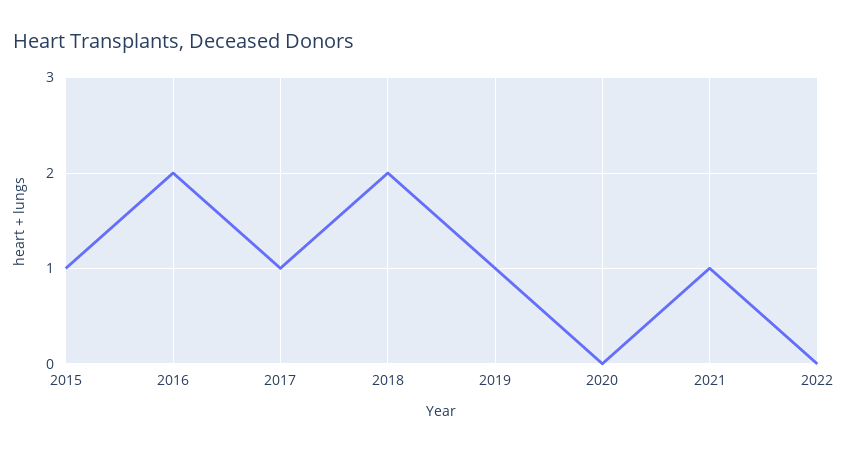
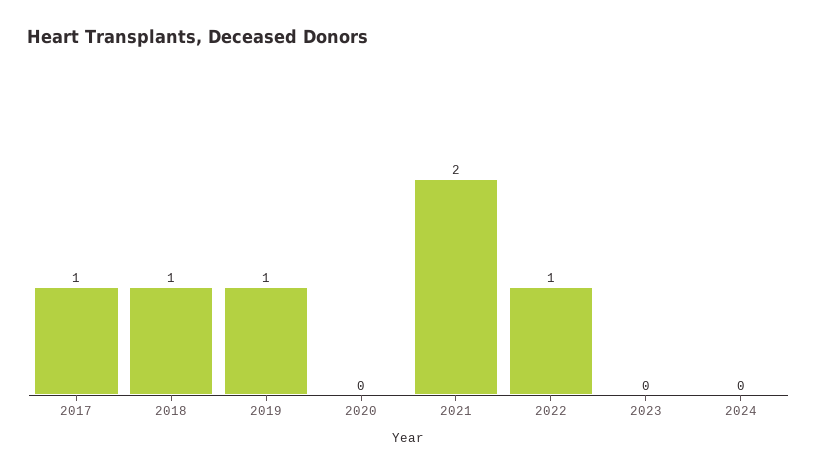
2015: 1 -> none
2016: 2 -> none
2018: 2 -> 1
2021: 1 -> 2
2022: 0 -> 1
2023: none -> 0
2024: none -> 0

